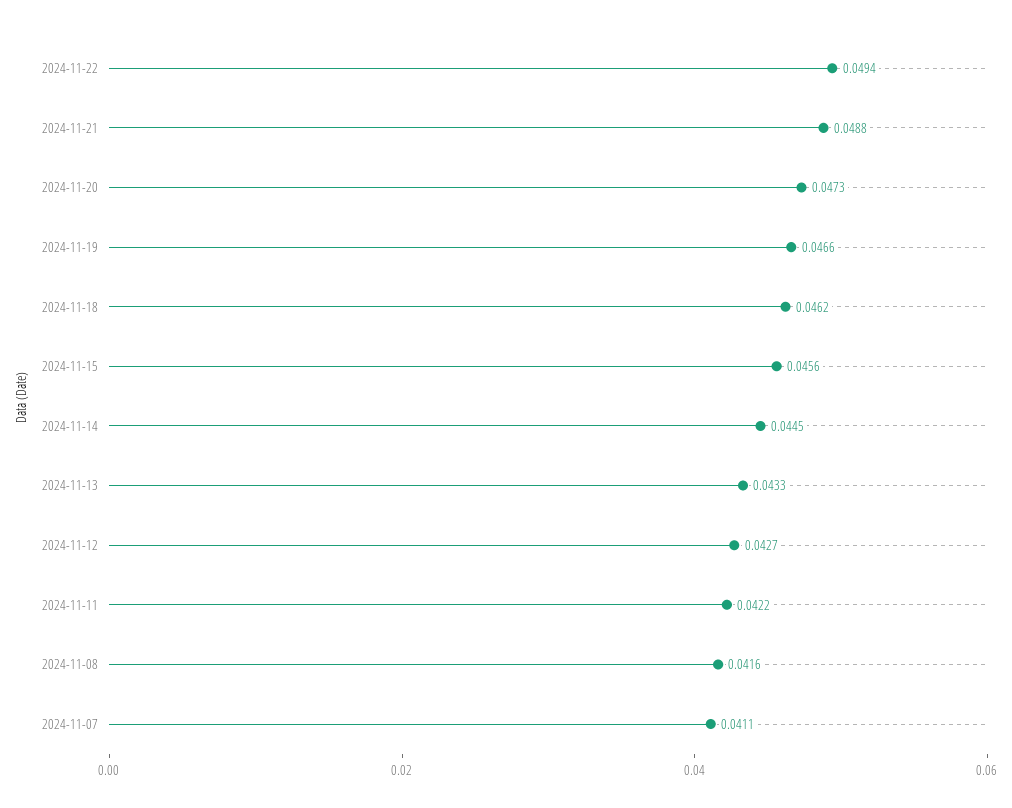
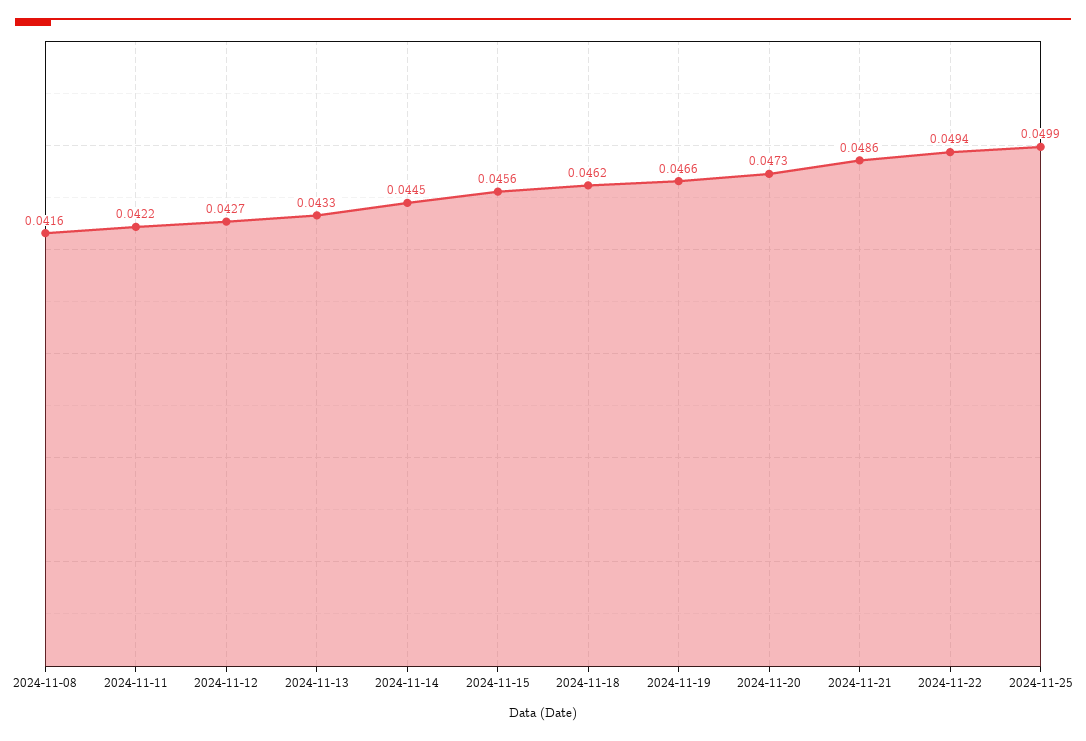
2024-11-21: 0.0488 -> 0.0486
2024-11-07: 0.0411 -> none
2024-11-25: none -> 0.0499

